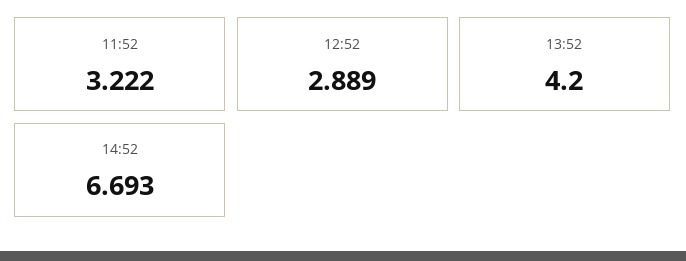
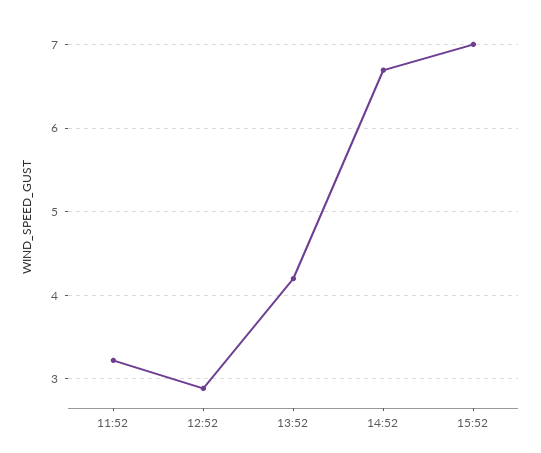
15:52: none -> 7

